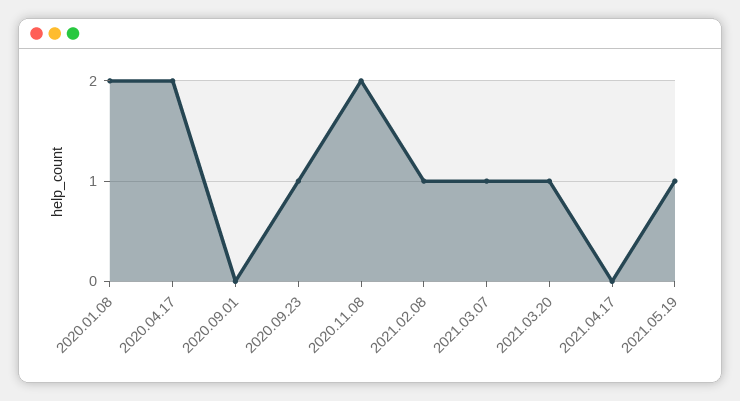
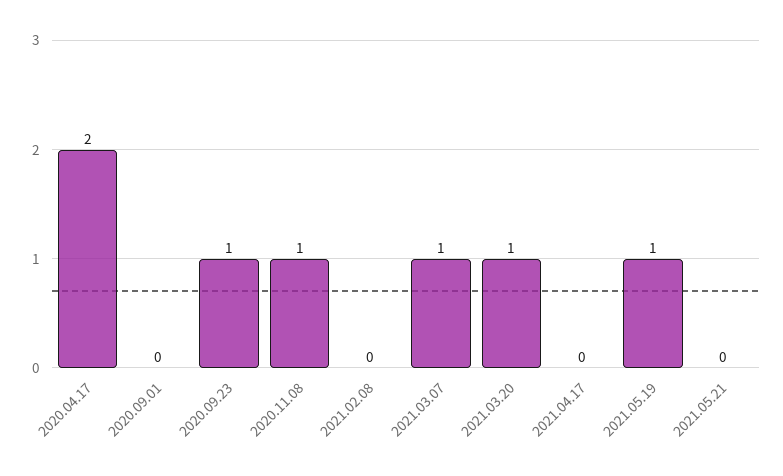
2020.01.08: 2 -> none
2020.11.08: 2 -> 1
2021.02.08: 1 -> 0
2021.05.21: none -> 0

